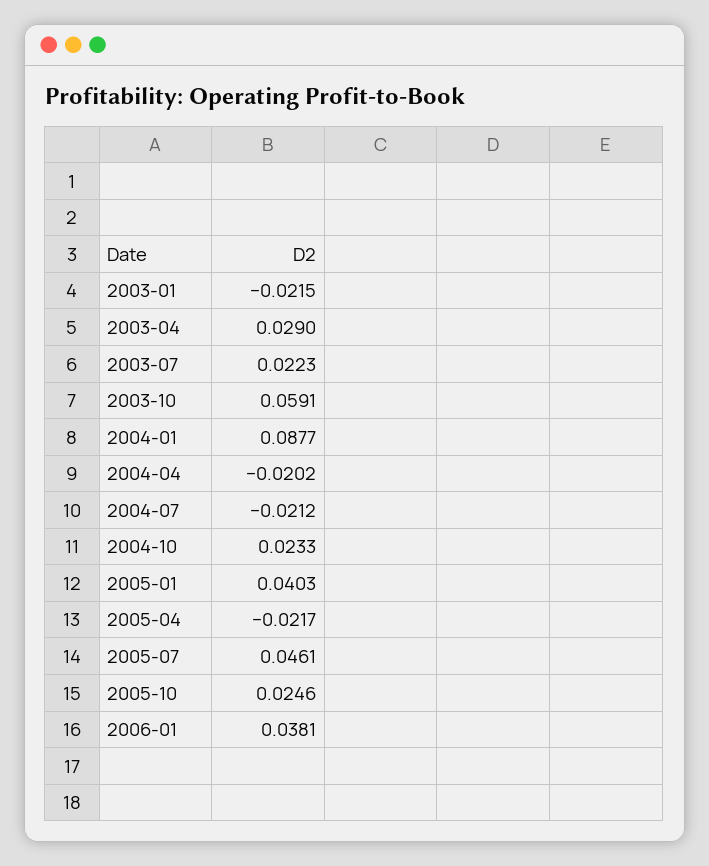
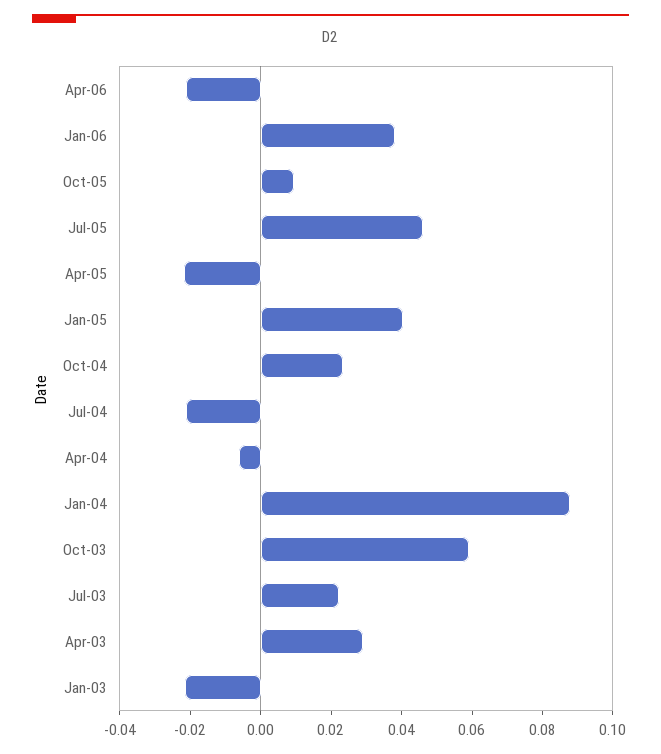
2004-04: -0.0202 -> -0.005
2005-10: 0.0246 -> 0.01
Apr-06: none -> -0.02

